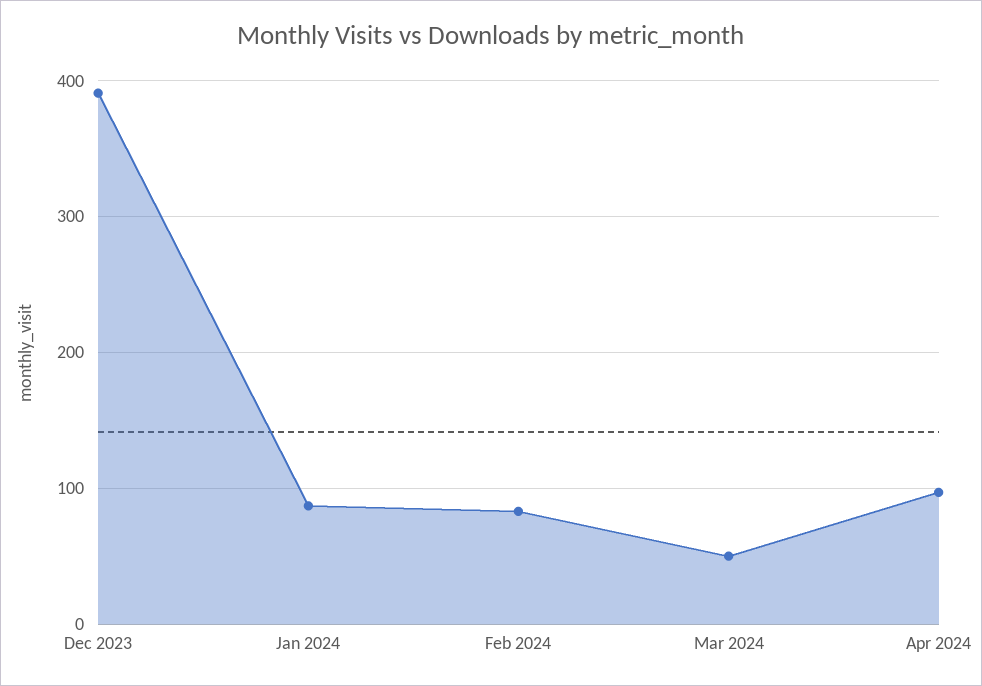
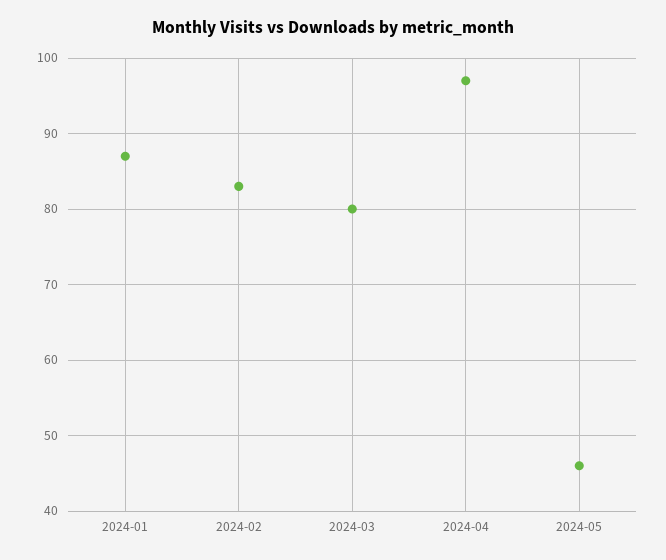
Dec 2023: 390 -> none
Mar 2024: 50 -> 80
2024-05: none -> 46

